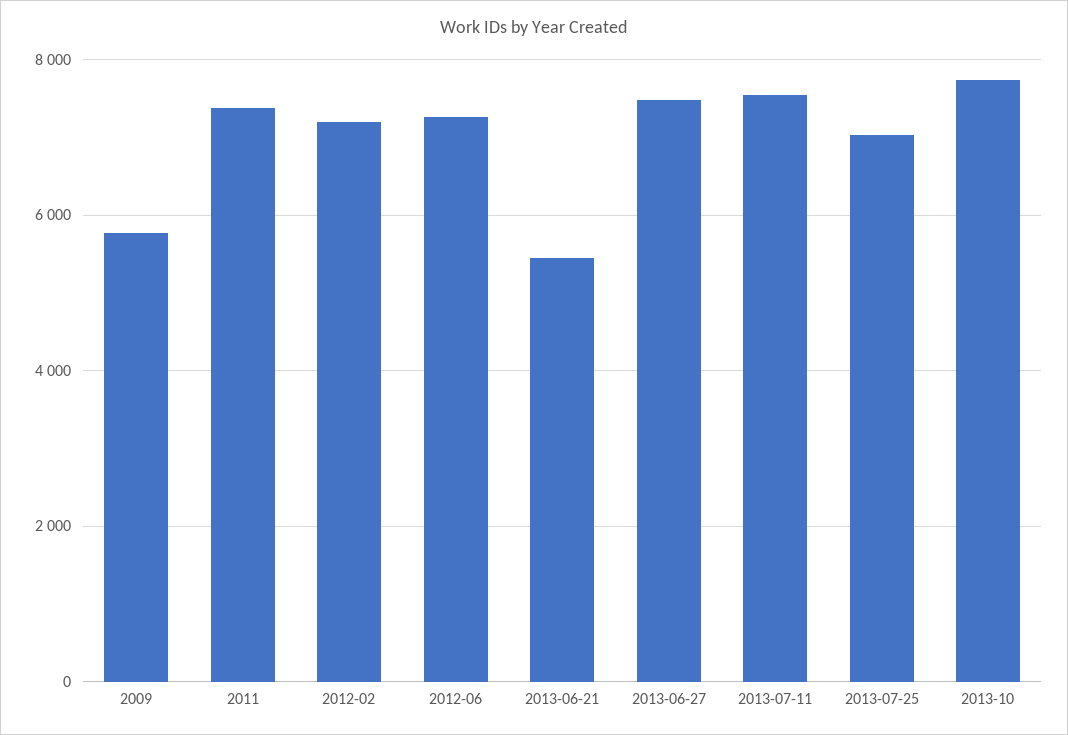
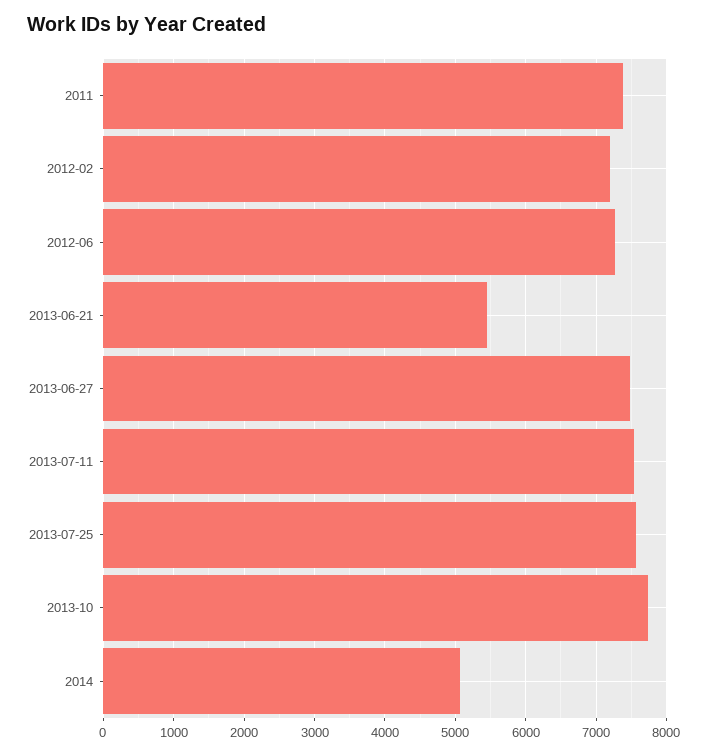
2009: 5800 -> none
2013-07-25: 7000 -> 7600
2014: none -> 5100

